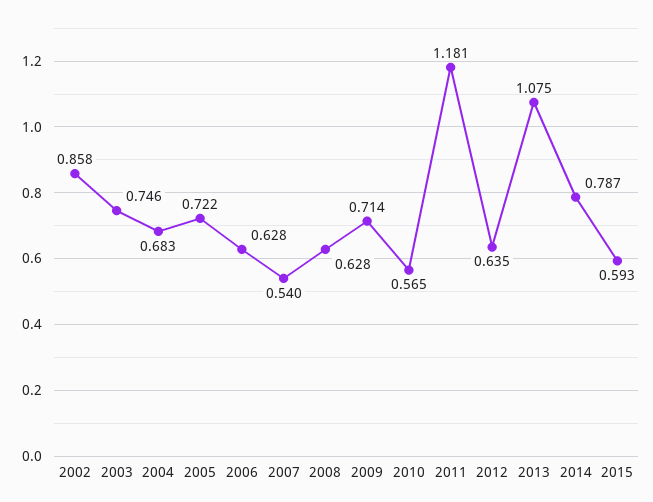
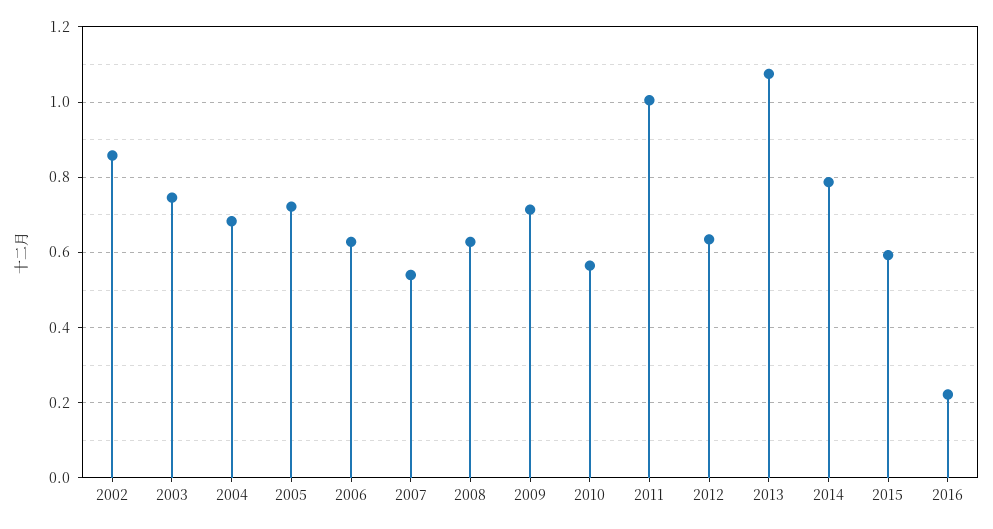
2011: 1.181 -> 1
2016: none -> 0.22

